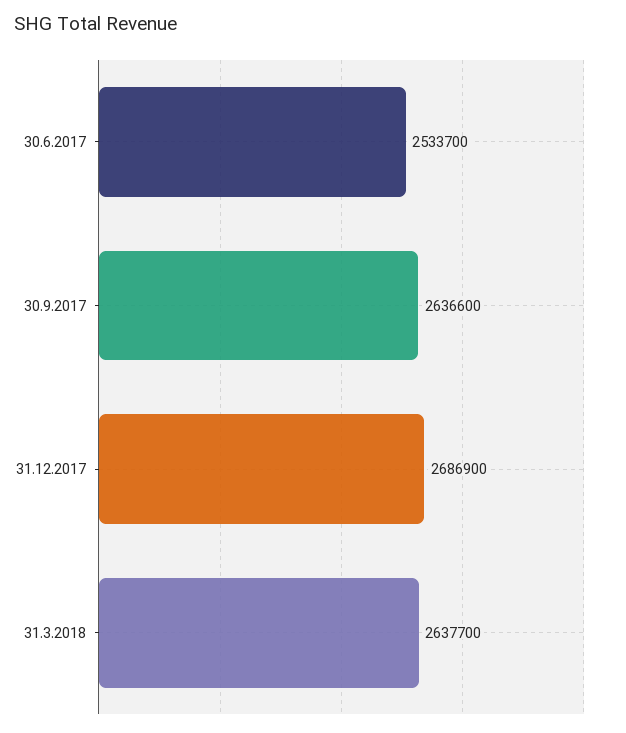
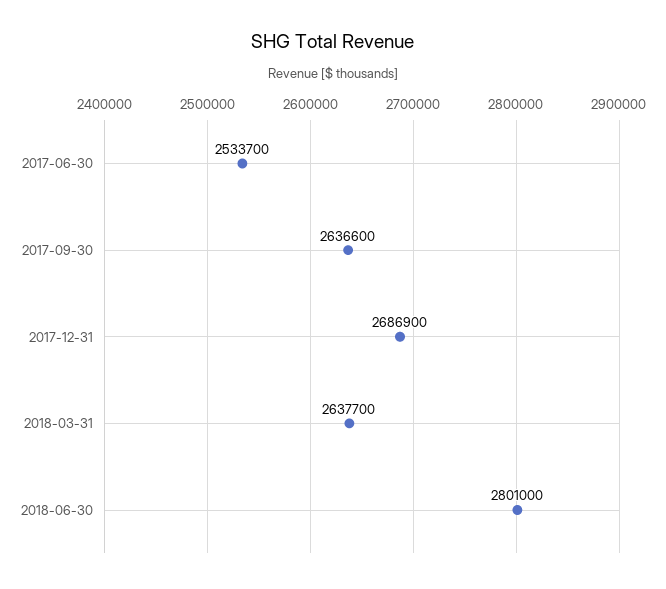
2018-06-30: none -> 2801000

